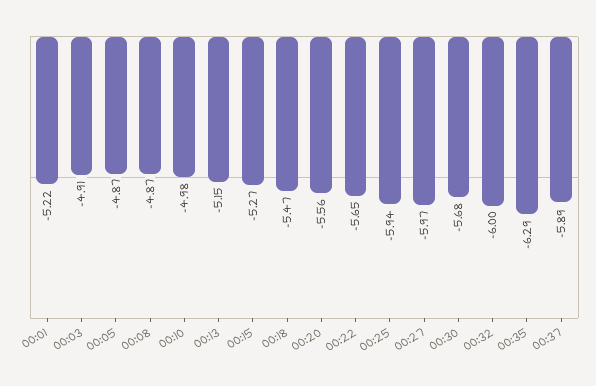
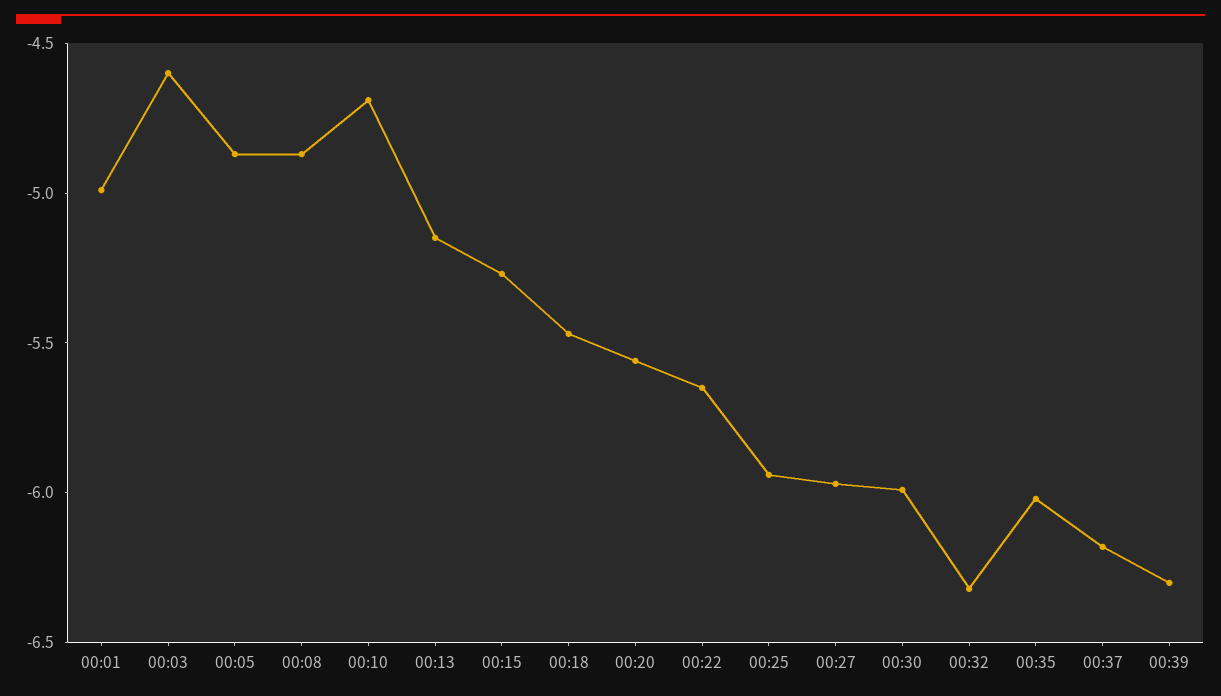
00:01: -5.22 -> -5
00:03: -4.91 -> -4.6
00:10: -4.98 -> -4.7
00:30: -5.68 -> -6
00:32: -6 -> -6.3
00:35: -6.29 -> -6
00:37: -5.89 -> -6.2
00:39: none -> -6.3

